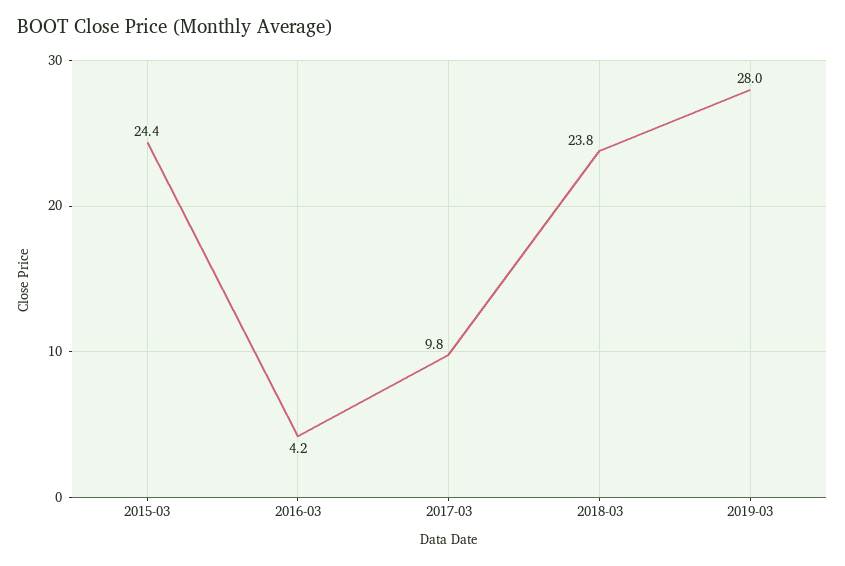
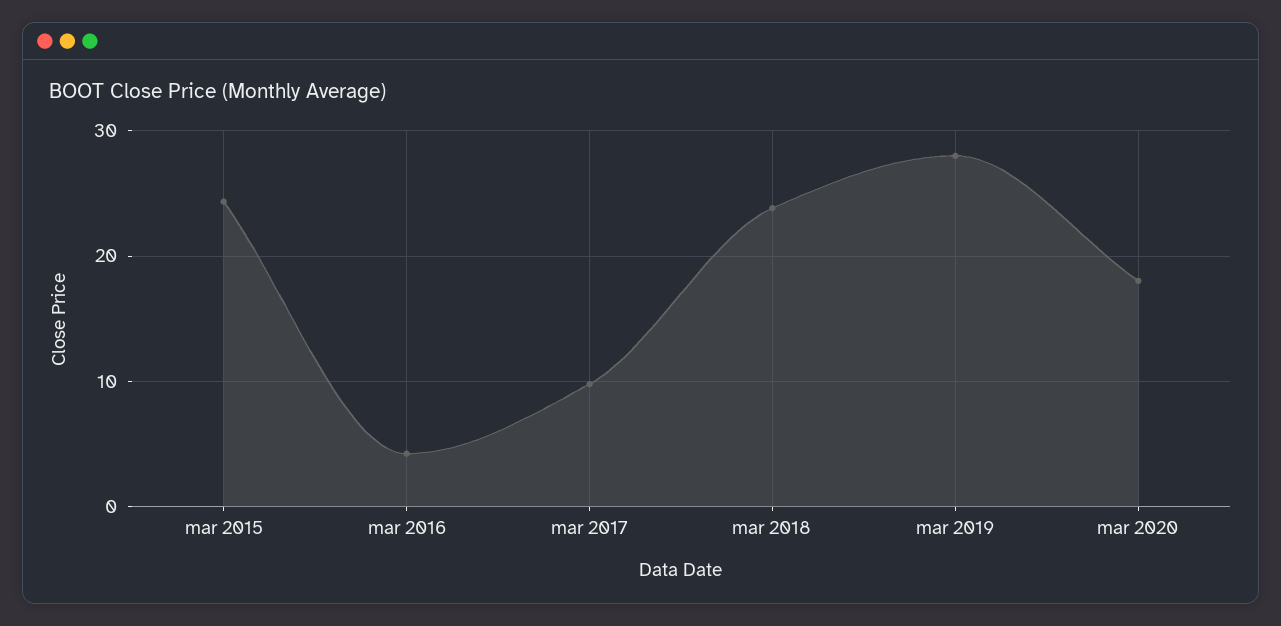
mar 2020: none -> 18

